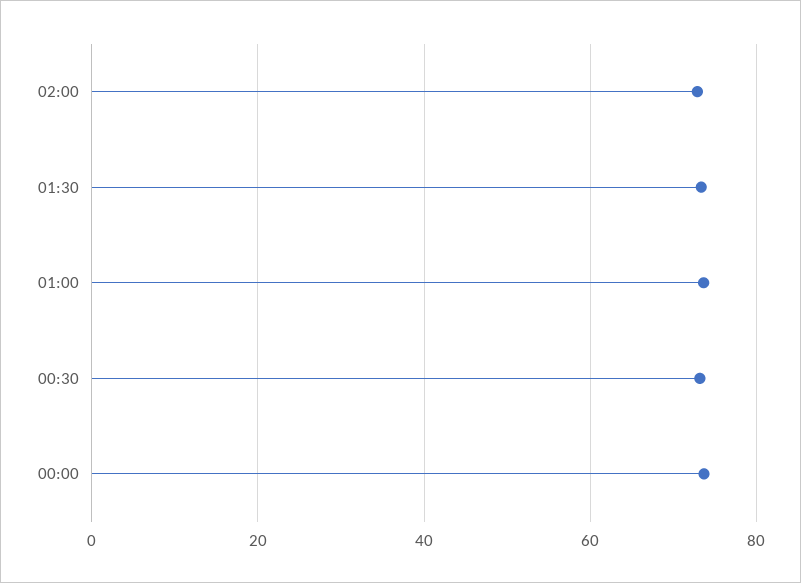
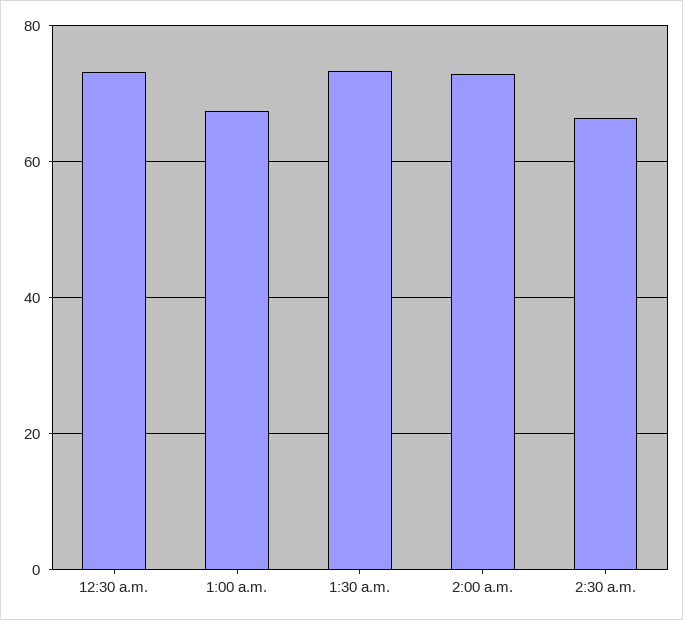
01:00: 74 -> 68
00:00: 74 -> none
2:30 a.m.: none -> 66

